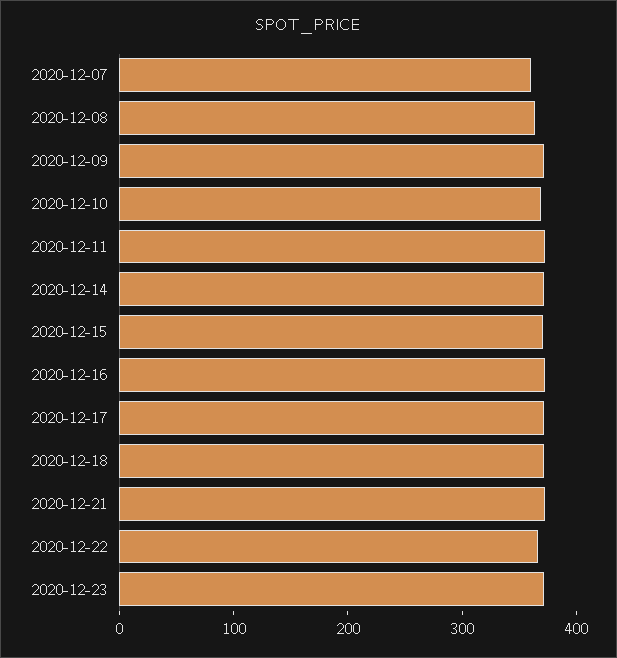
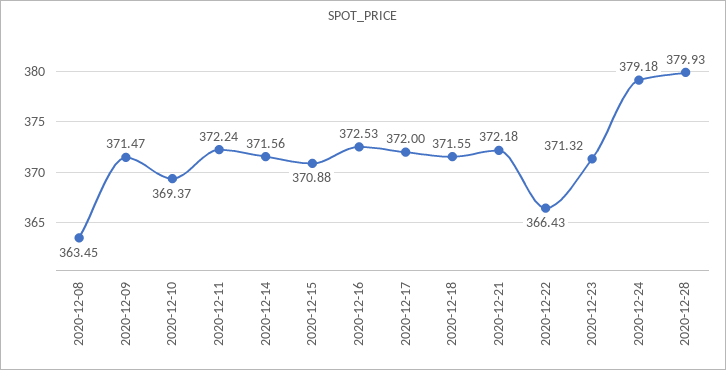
2020-12-07: 360 -> none
2020-12-24: none -> 379.18
2020-12-28: none -> 379.93

